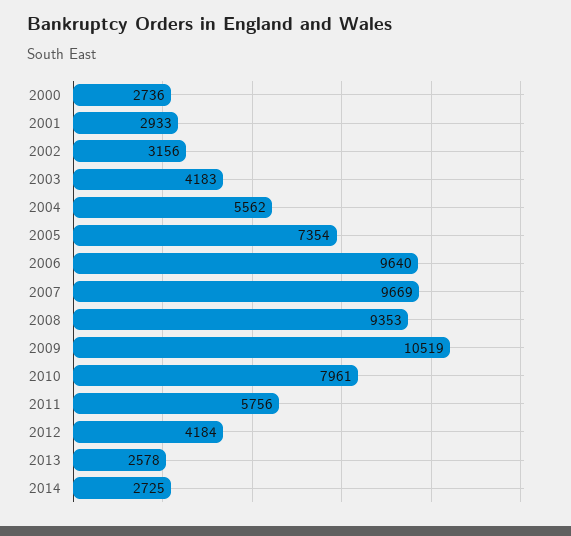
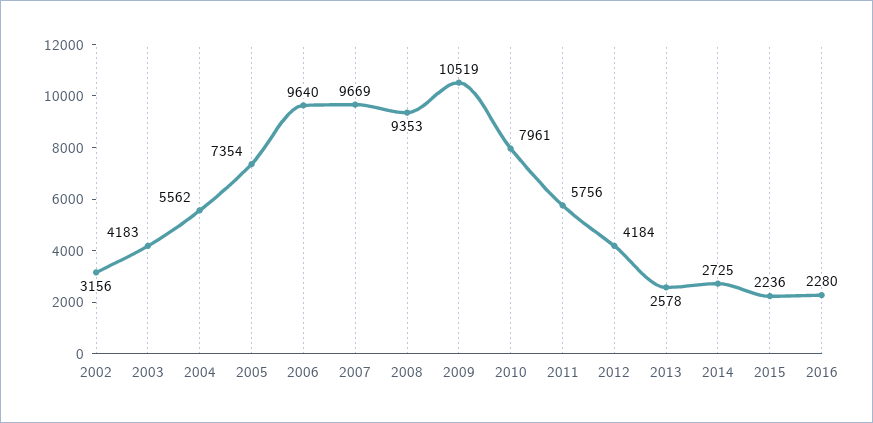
2000: 2736 -> none
2001: 2933 -> none
2015: none -> 2236
2016: none -> 2280

